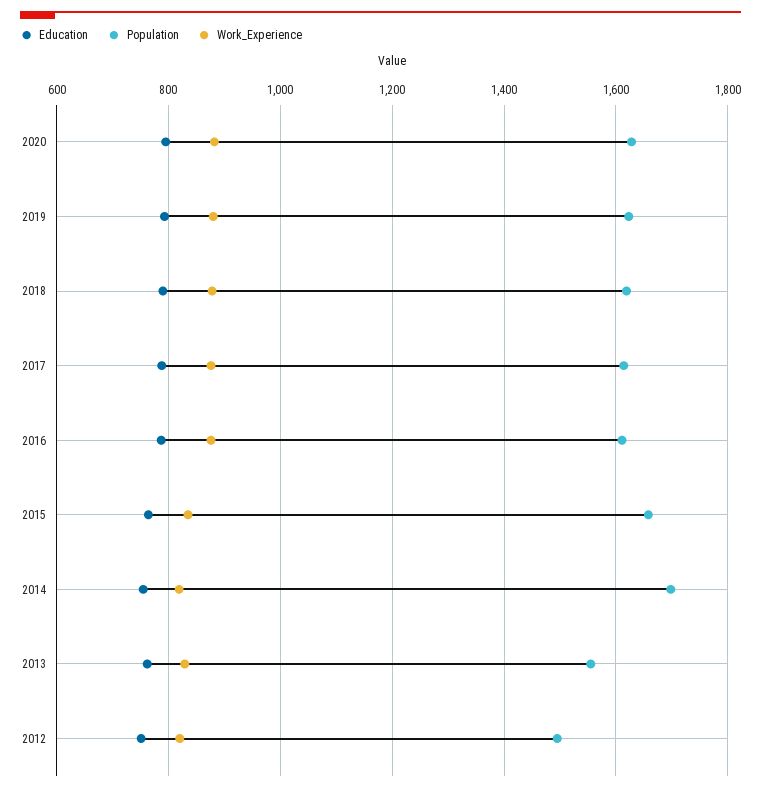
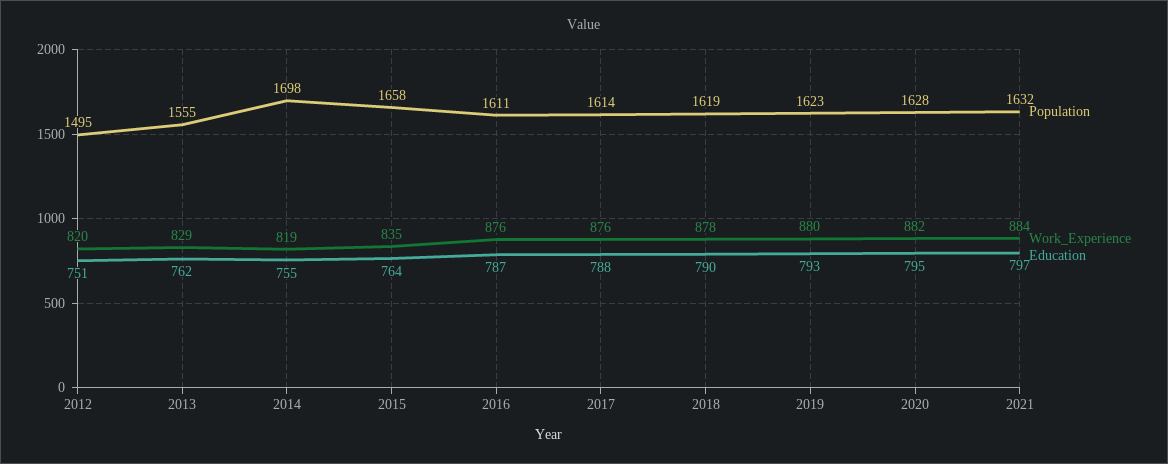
Population, 2021: none -> 1632
Work_Experience, 2021: none -> 884
Education, 2021: none -> 797

